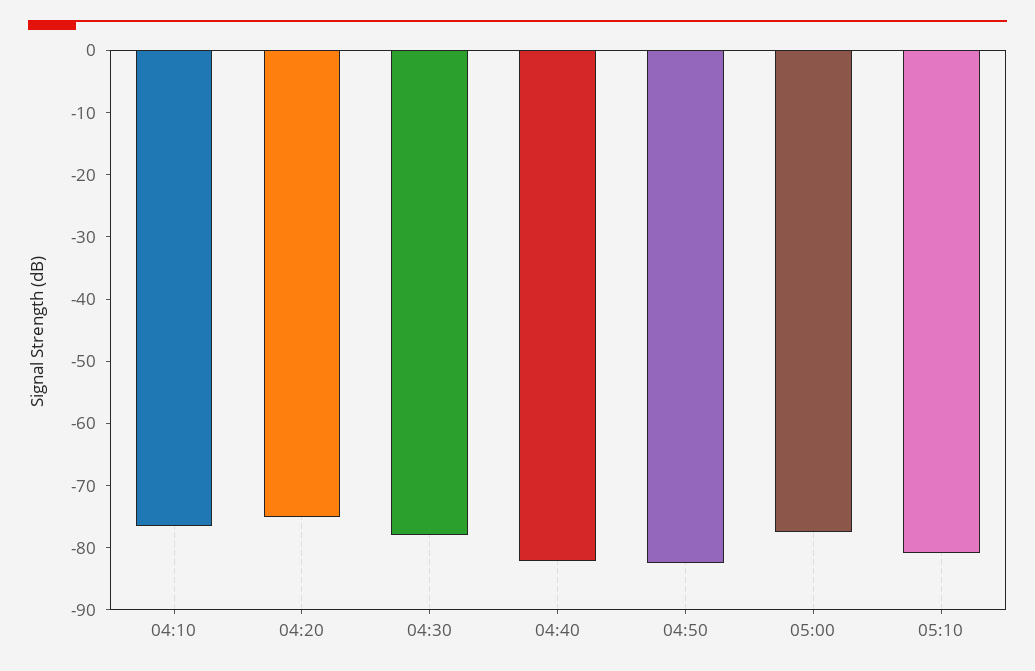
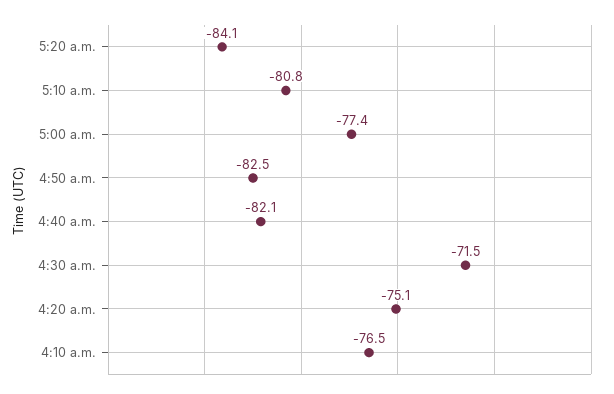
04:30: -78 -> -71.5
5:20 a.m.: none -> -84.1

